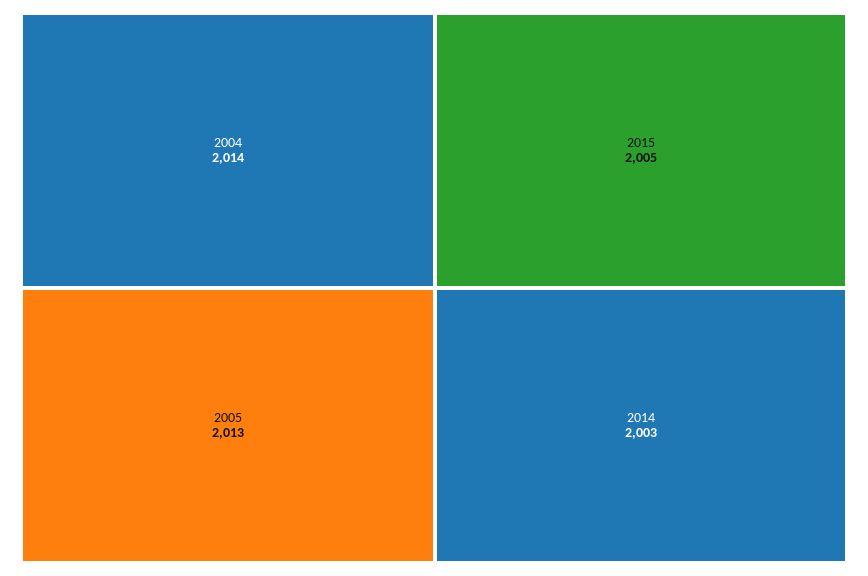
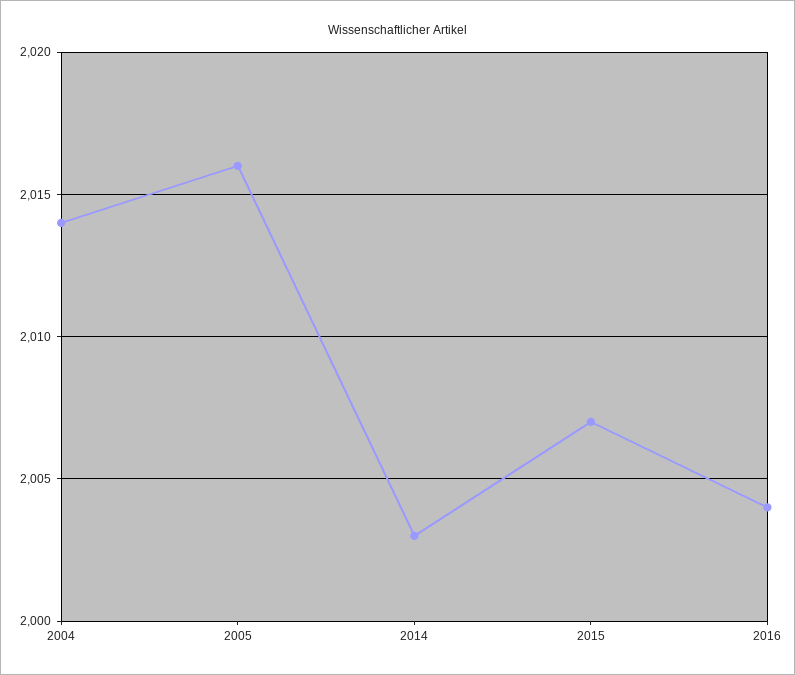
2005: 2013 -> 2016
2015: 2005 -> 2007
2016: none -> 2004

